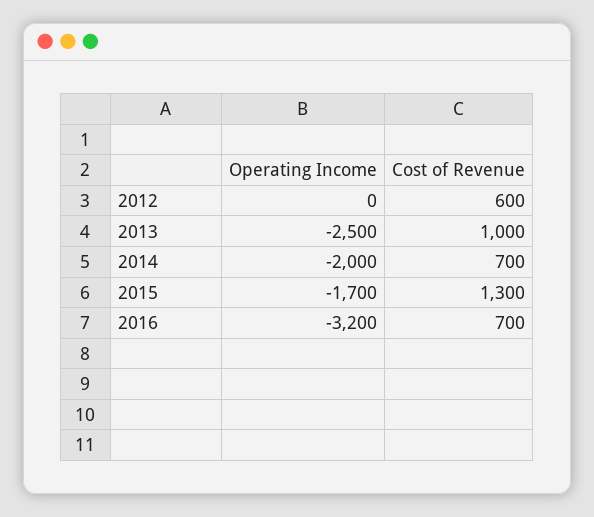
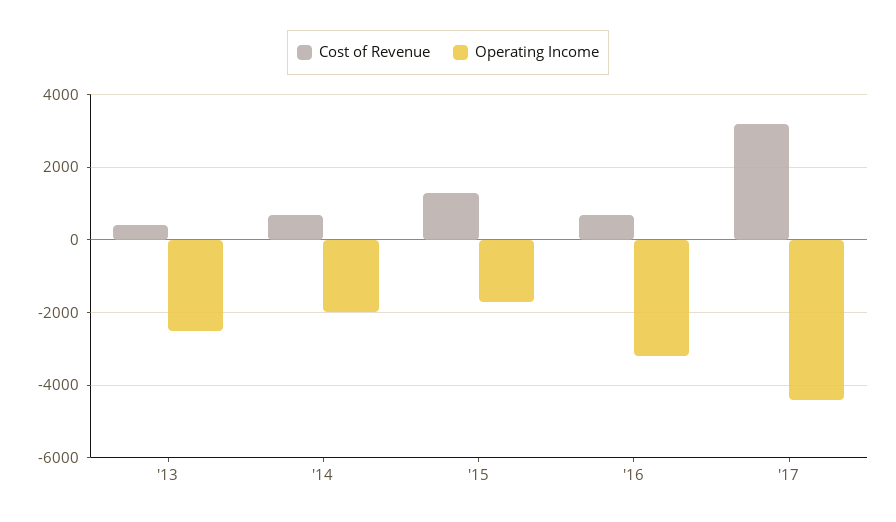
Operating Income, 2012: 0 -> none
Cost of Revenue, 2012: 600 -> none
Cost of Revenue, 2013: 1000 -> 400
Cost of Revenue, '17: none -> 3200
Operating Income, '17: none -> -4400

